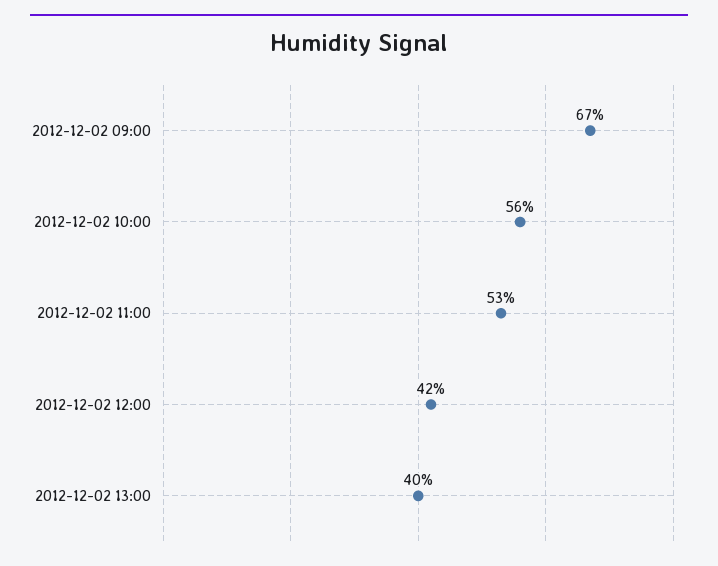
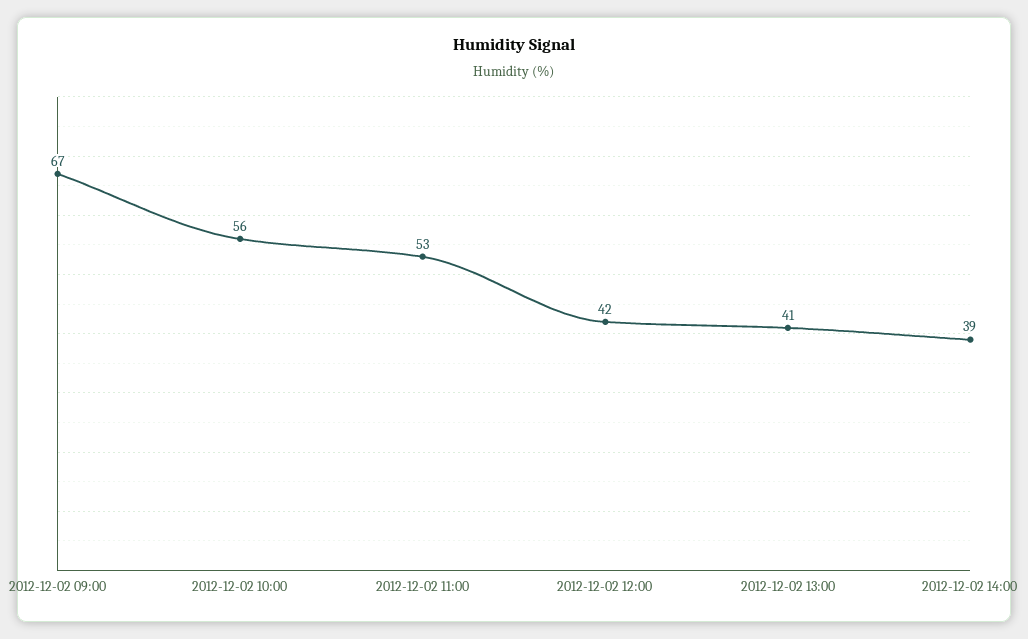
2012-12-02 13:00: 40 -> 41
2012-12-02 14:00: none -> 39

